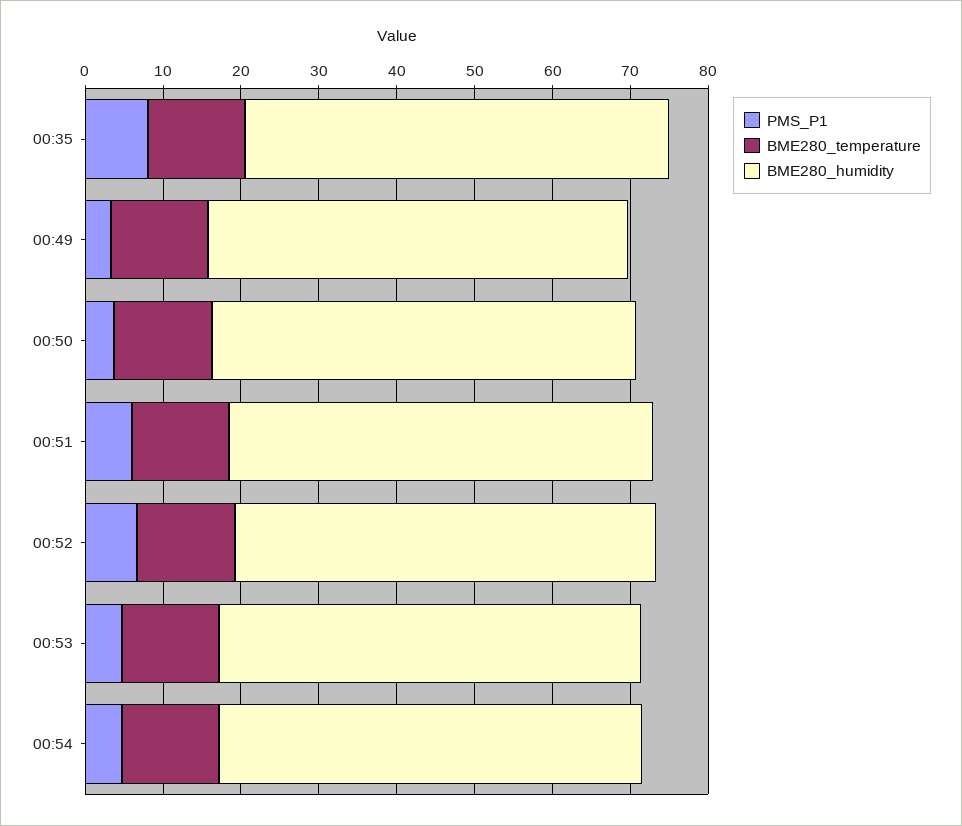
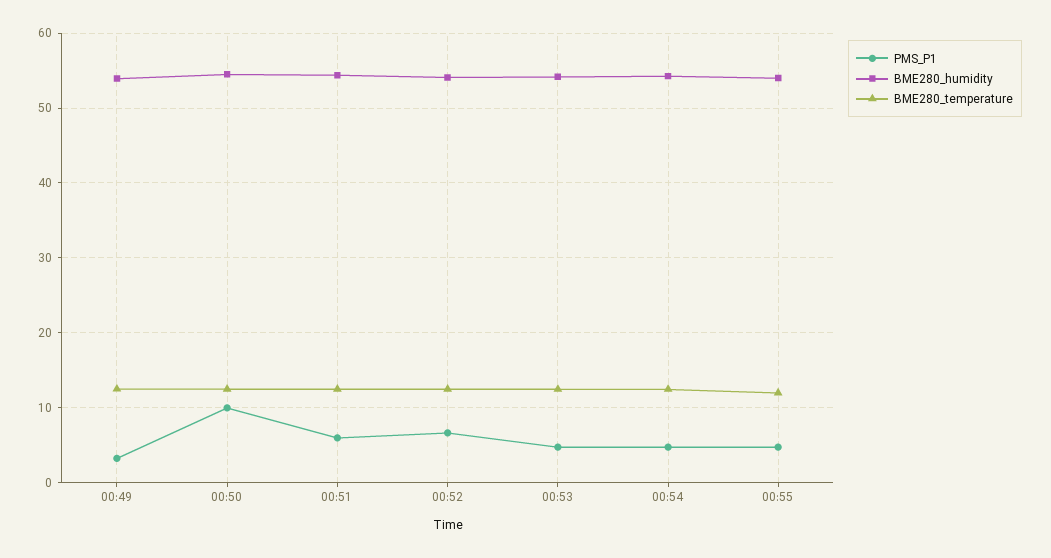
PMS_P1, 00:35: 8 -> none
BME280_temperature, 00:35: 12 -> none
BME280_humidity, 00:35: 54 -> none
PMS_P1, 00:50: 4 -> 10
PMS_P1, 00:55: none -> 5
BME280_humidity, 00:55: none -> 54
BME280_temperature, 00:55: none -> 12

